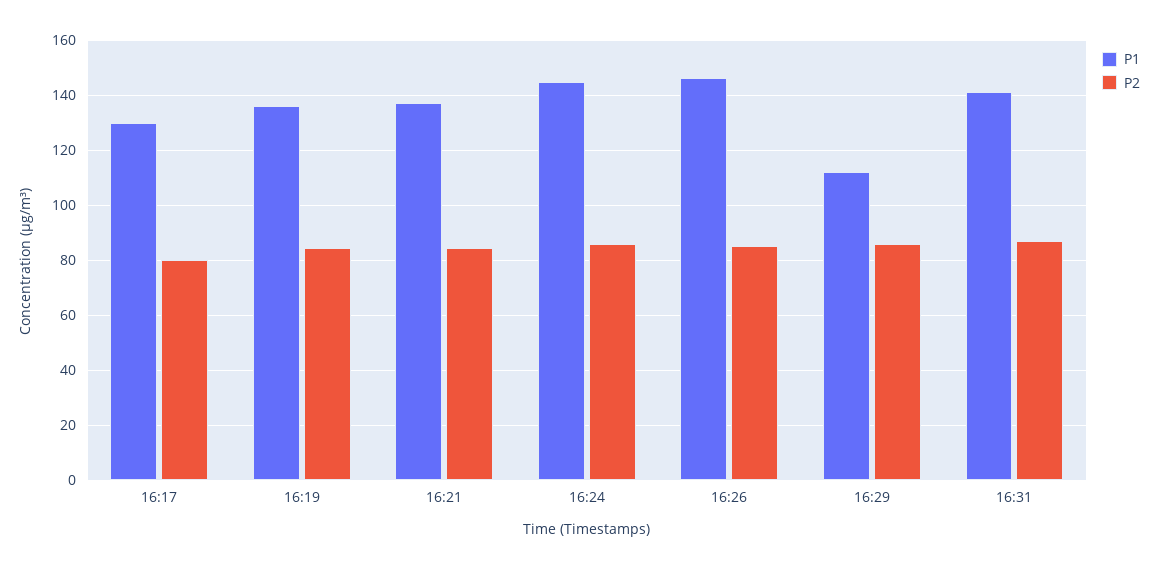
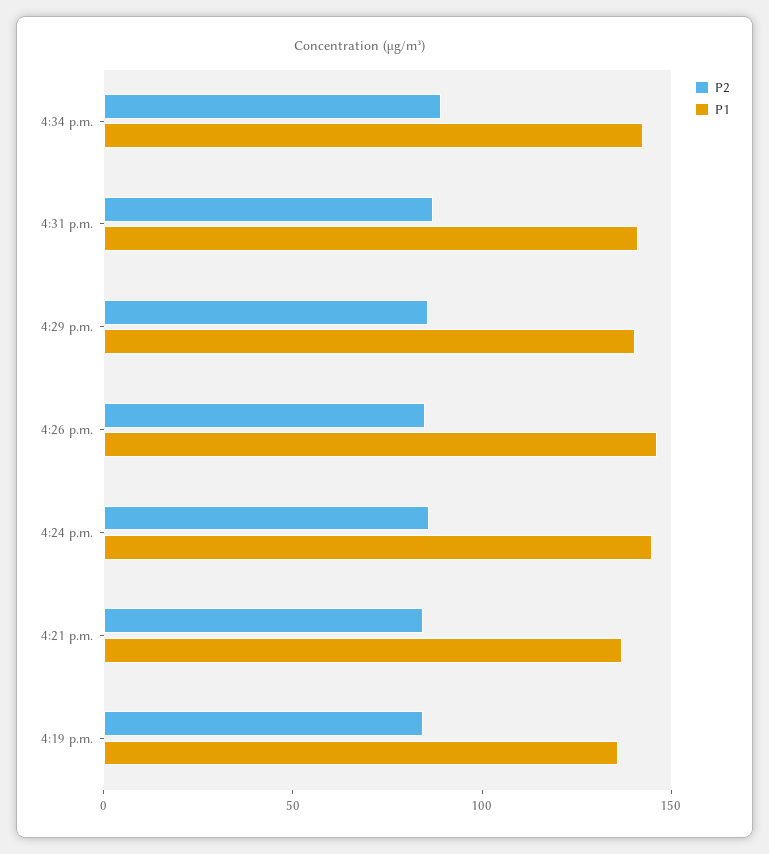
P1, 16:17: 130 -> none
P2, 16:17: 80 -> none
P1, 16:29: 112.5 -> 140
P2, 4:34 p.m.: none -> 90
P1, 4:34 p.m.: none -> 140

